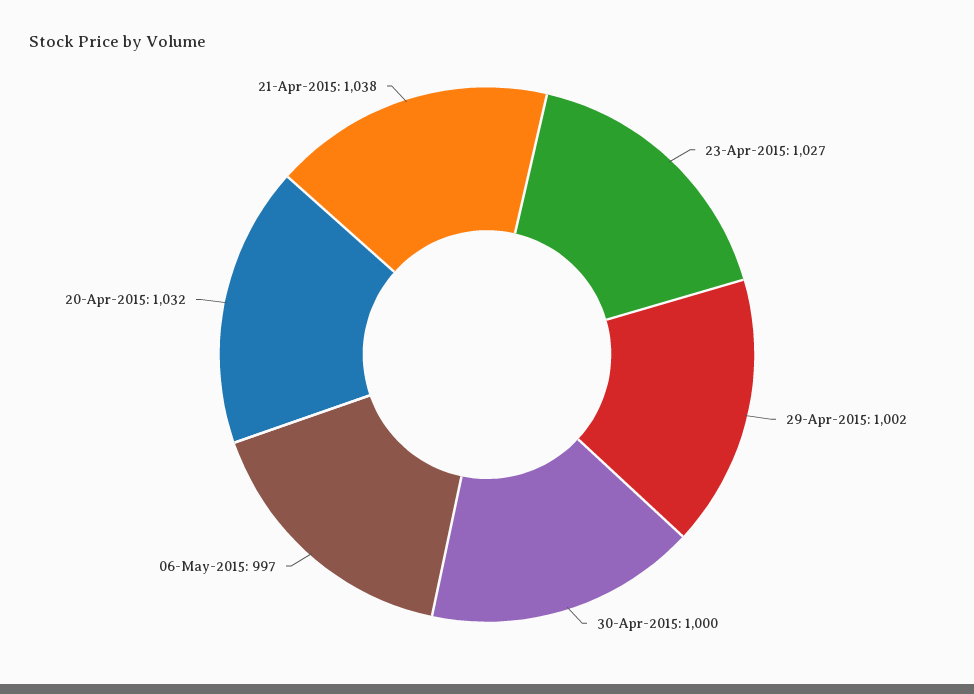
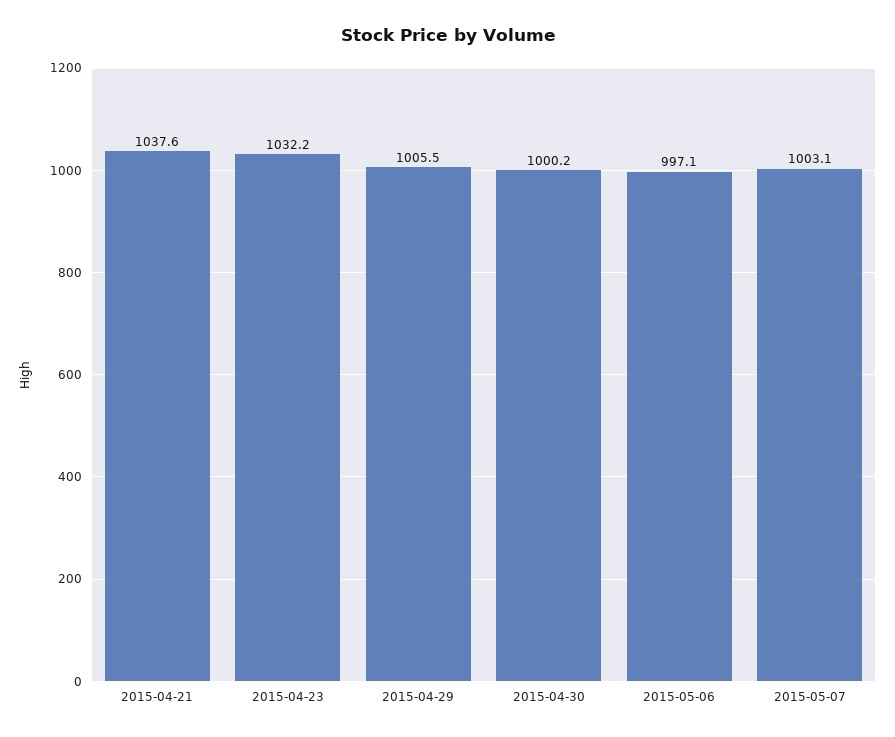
23-Apr-2015: 1027 -> 1032.2
29-Apr-2015: 1002 -> 1005.5
20-Apr-2015: 1032 -> none
2015-05-07: none -> 1003.1

